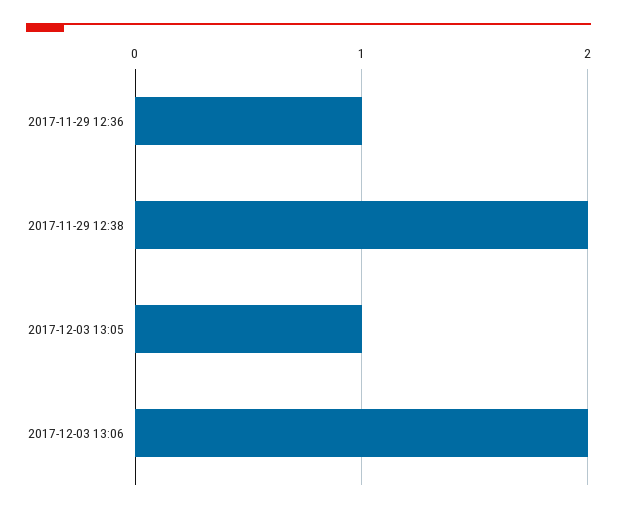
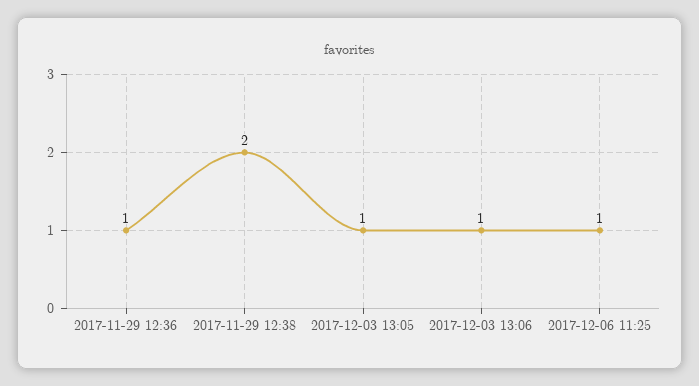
2017-12-03 13:06: 2 -> 1
2017-12-06 11:25: none -> 1

